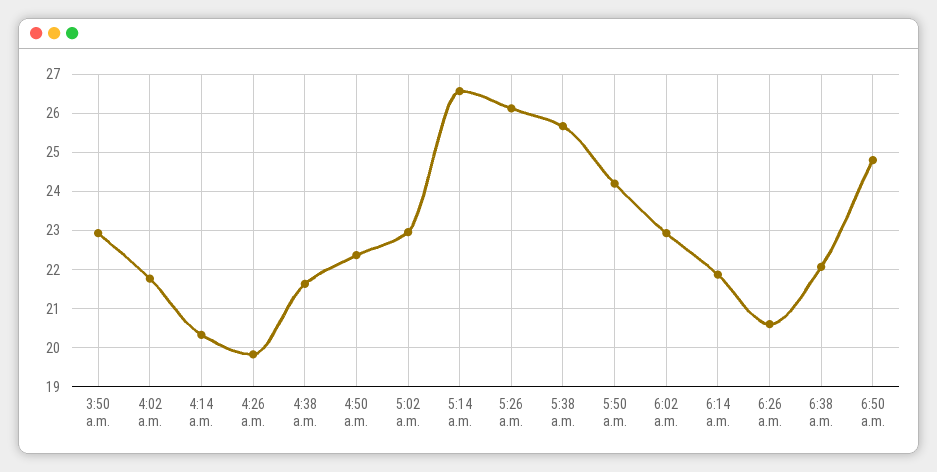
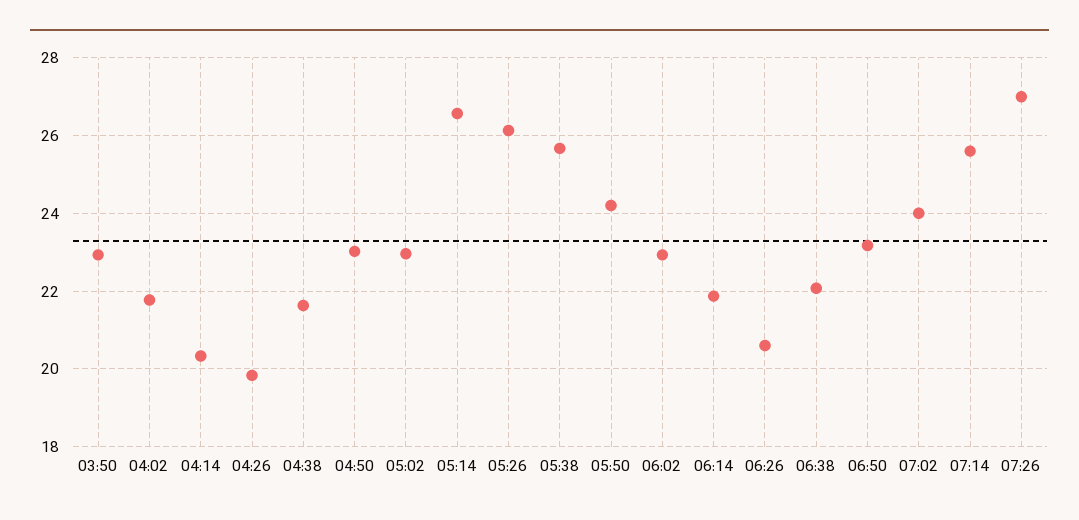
4:50 a.m.: 22.4 -> 23
6:50 a.m.: 24.8 -> 23.2
07:02: none -> 24
07:14: none -> 25.6
07:26: none -> 27

